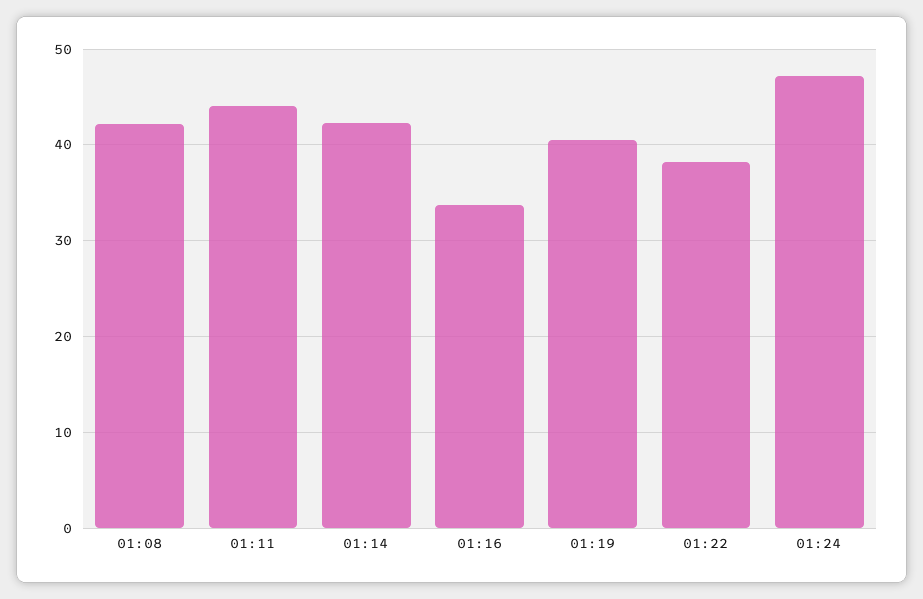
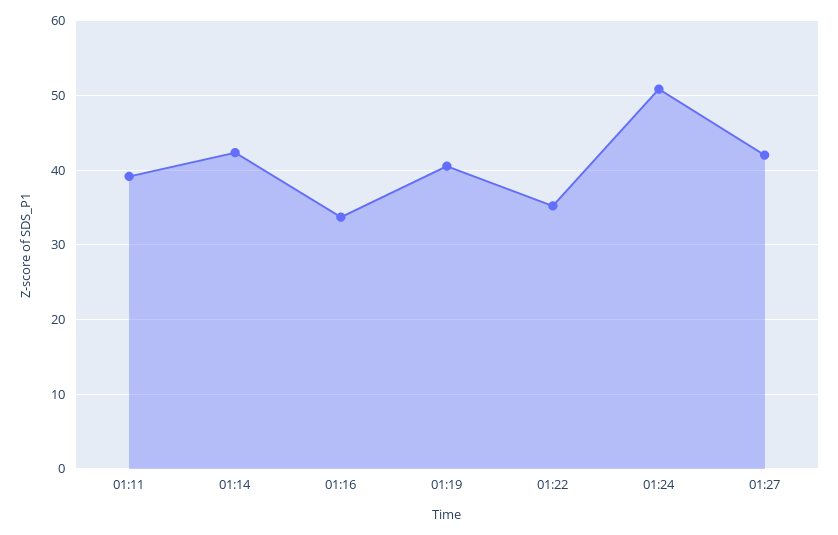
01:08: 42 -> none
01:11: 44 -> 39
01:22: 38 -> 35
01:24: 47 -> 51
01:27: none -> 42

